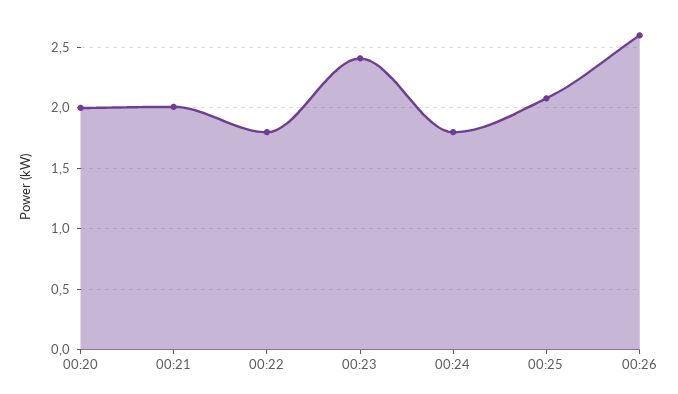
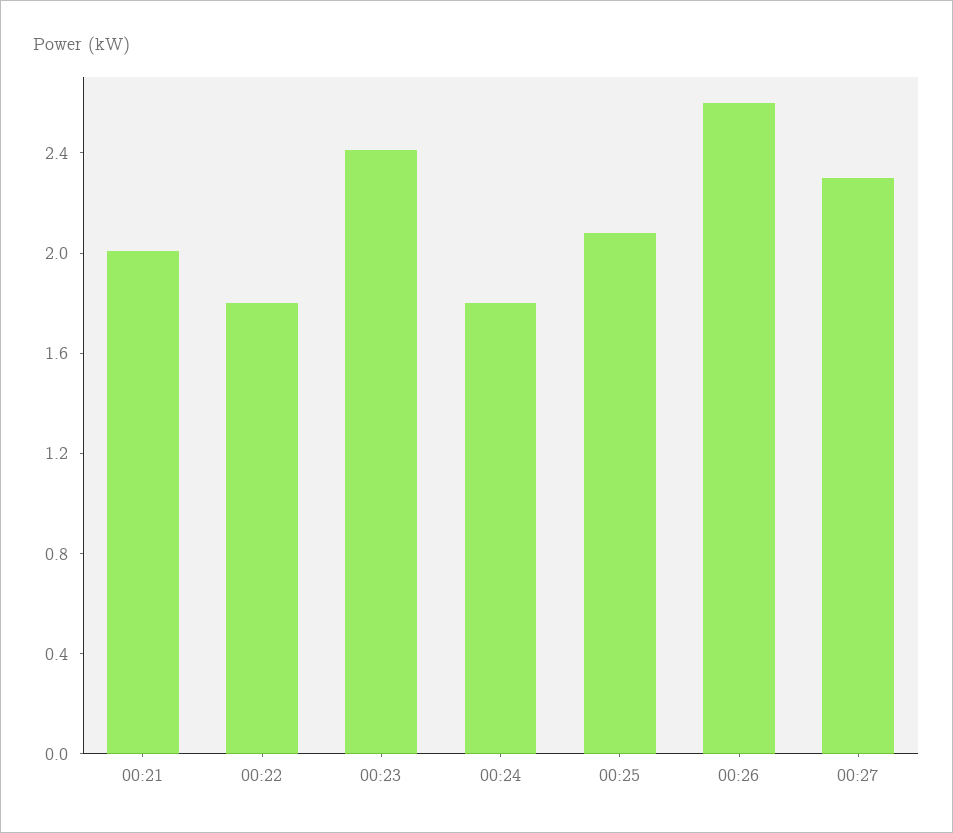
00:20: 2 -> none
00:27: none -> 2.3

